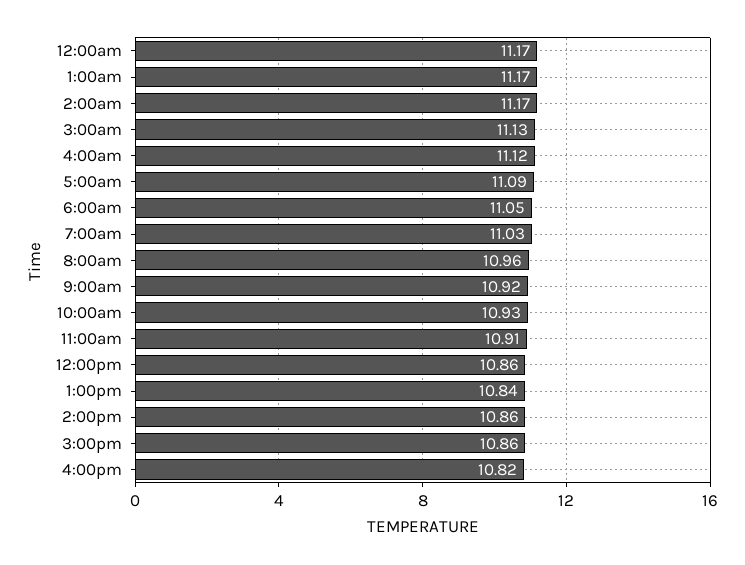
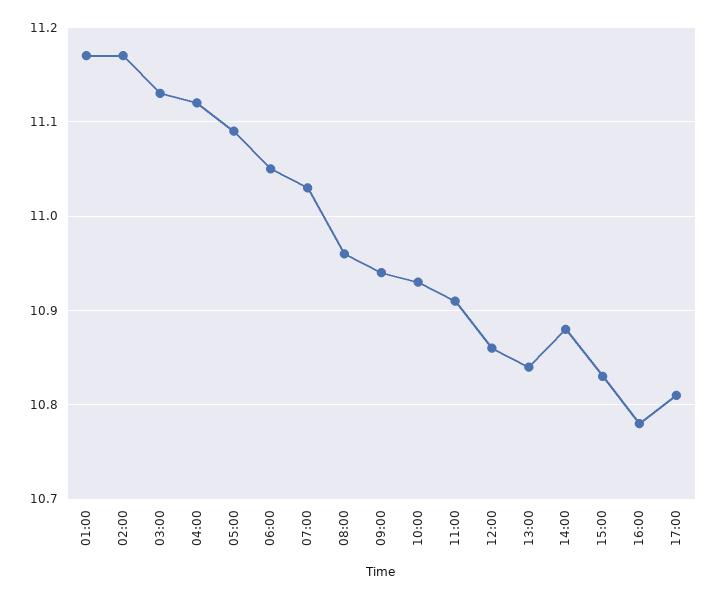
12:00am: 11.17 -> none
9:00am: 10.92 -> 10.94
2:00pm: 10.86 -> 10.88
3:00pm: 10.86 -> 10.83
4:00pm: 10.82 -> 10.78
17:00: none -> 10.81

